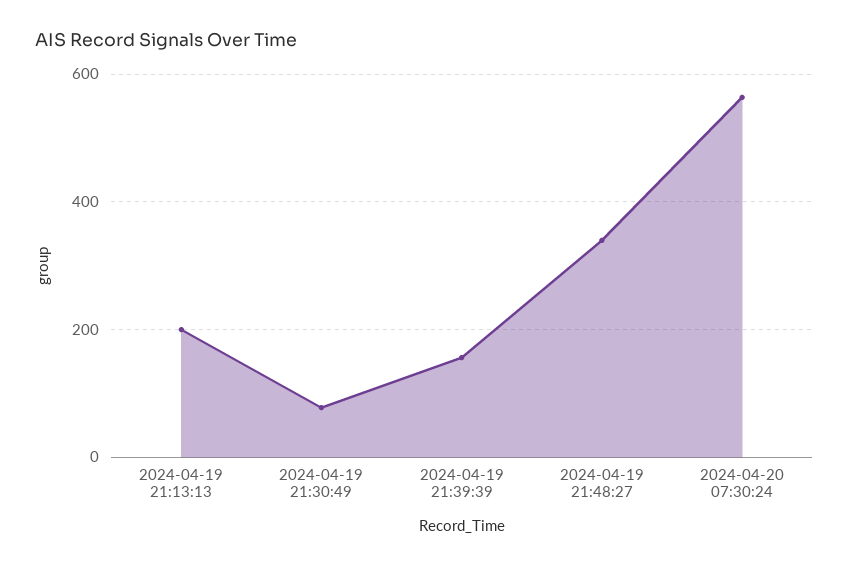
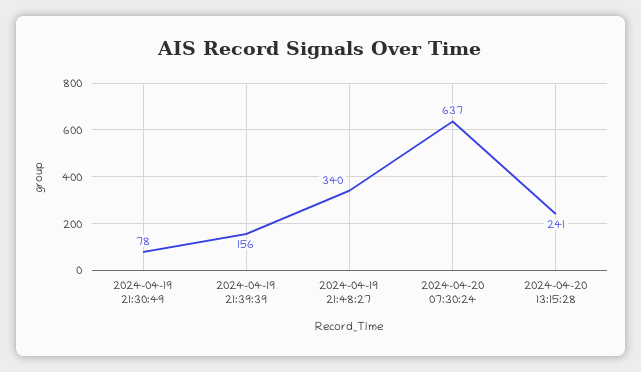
2024-04-19 21:13:13: 200 -> none
2024-04-20 07:30:24: 560 -> 637
2024-04-20 13:15:28: none -> 241

